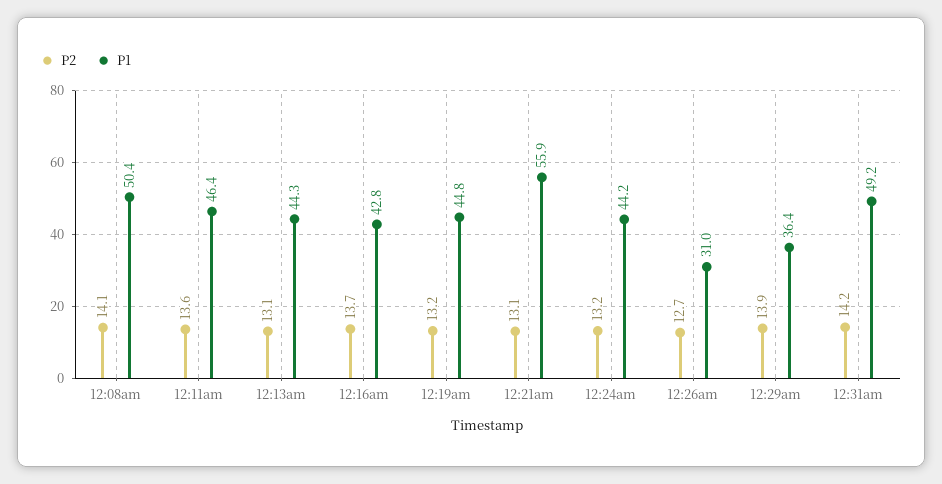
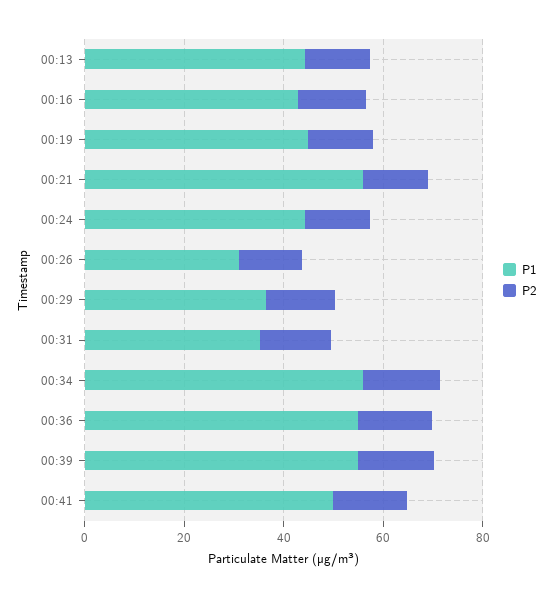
P2, 12:08am: 14.1 -> none
P1, 12:08am: 50.4 -> none
P2, 12:11am: 13.6 -> none
P1, 12:11am: 46.4 -> none
P1, 12:31am: 49.2 -> 35
P1, 00:34: none -> 55
P2, 00:34: none -> 15
P1, 00:36: none -> 55
P2, 00:36: none -> 15
P1, 00:39: none -> 55
P2, 00:39: none -> 15
P1, 00:41: none -> 50
P2, 00:41: none -> 15

